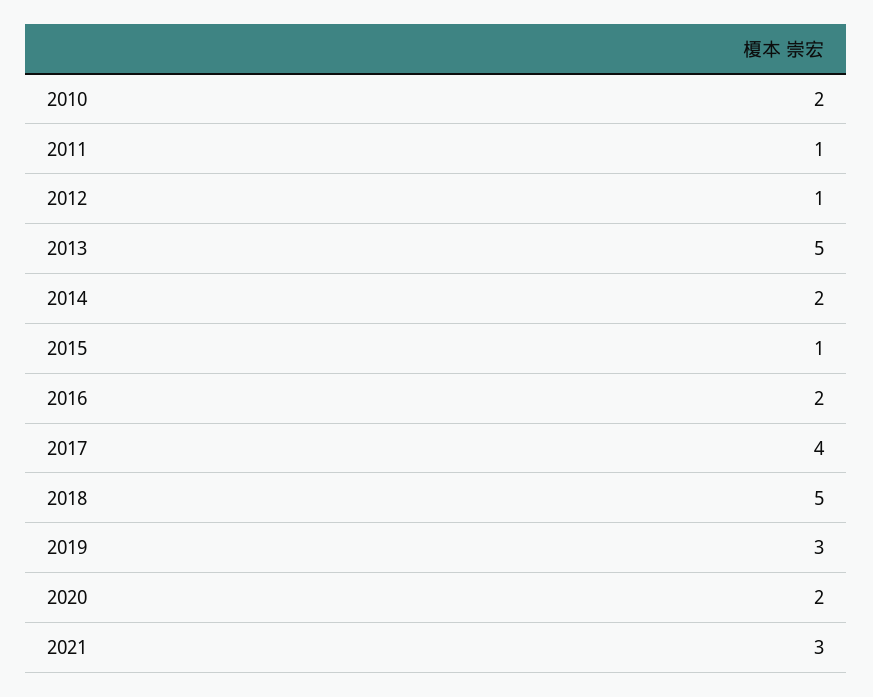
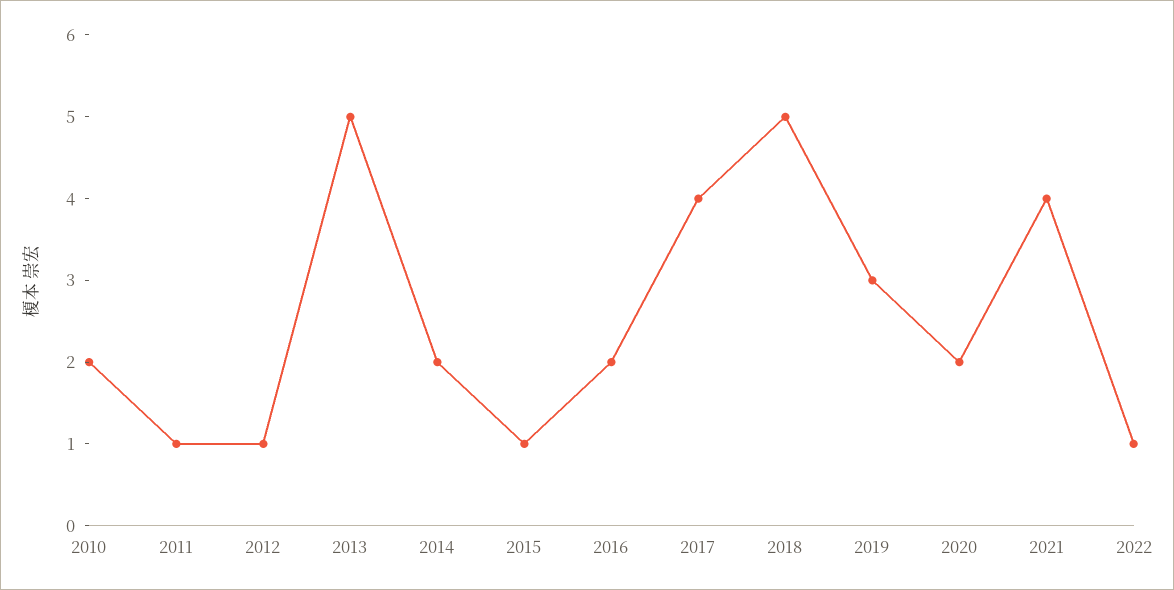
2021: 3 -> 4
2022: none -> 1

